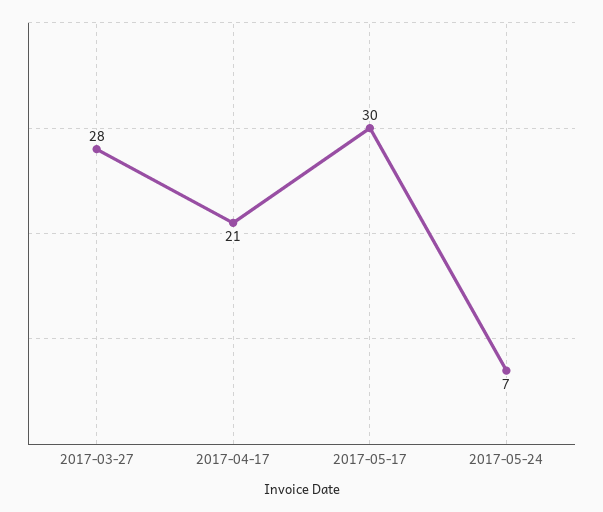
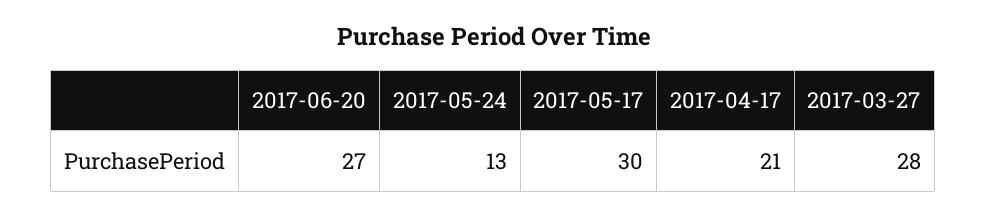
2017-05-24: 7 -> 13
2017-06-20: none -> 27

